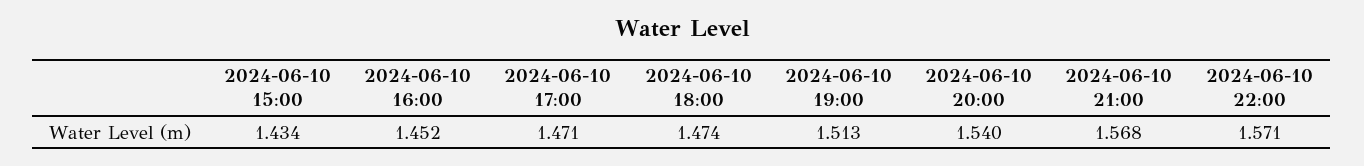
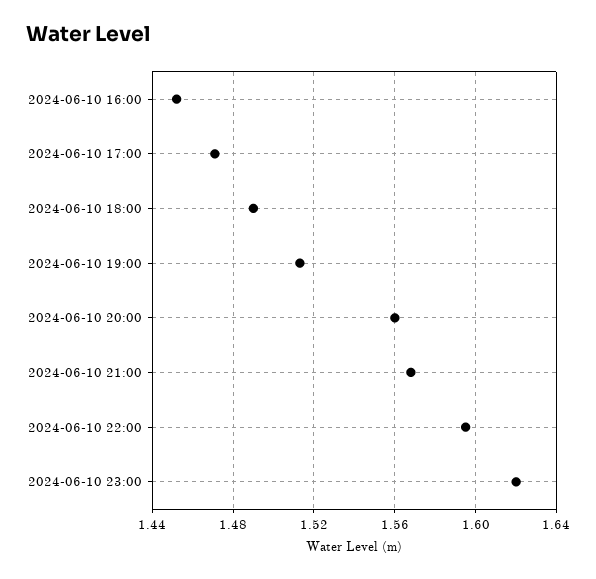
2024-06-10 15:00: 1.434 -> none
2024-06-10 18:00: 1.474 -> 1.49
2024-06-10 20:00: 1.54 -> 1.56
2024-06-10 22:00: 1.571 -> 1.595
2024-06-10 23:00: none -> 1.62

